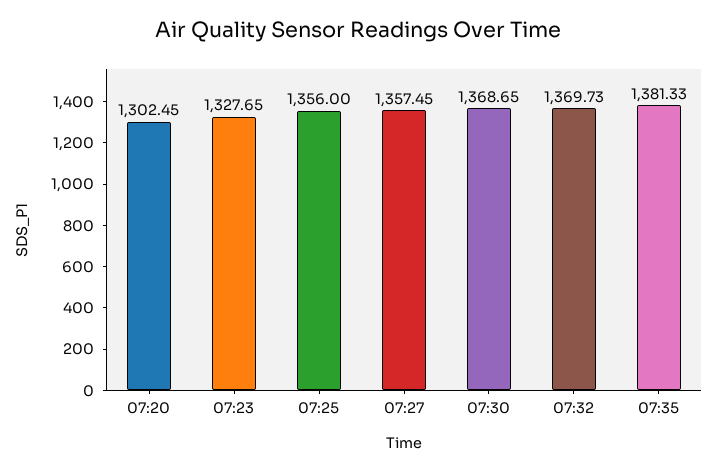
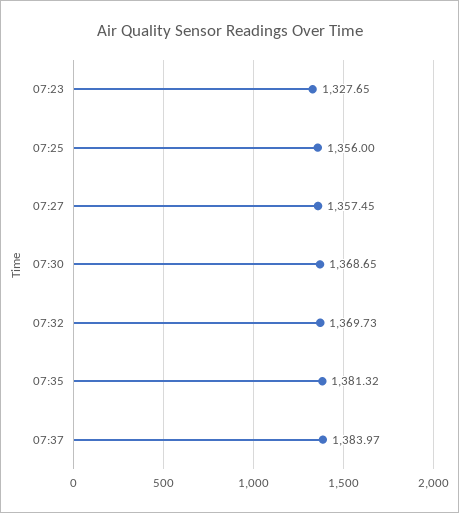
07:20: 1302.45 -> none
07:35: 1381.33 -> 1381.32
07:37: none -> 1383.97

